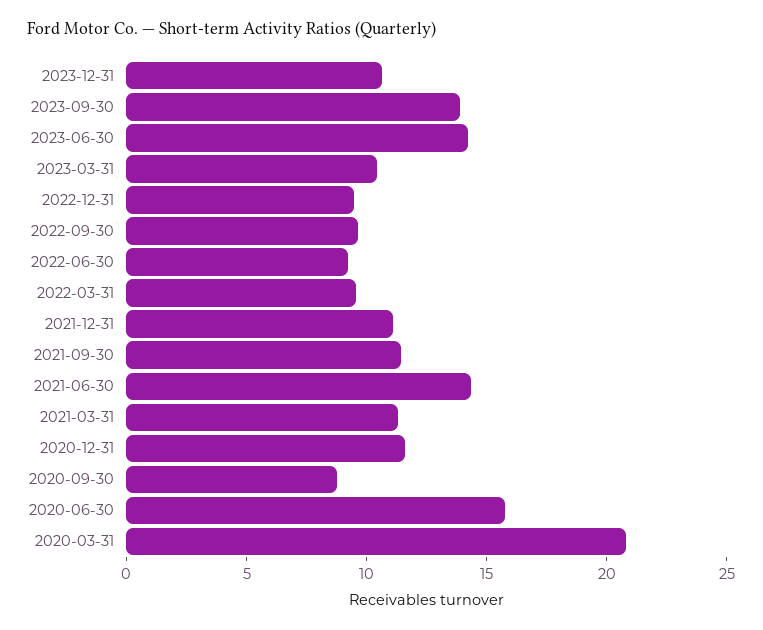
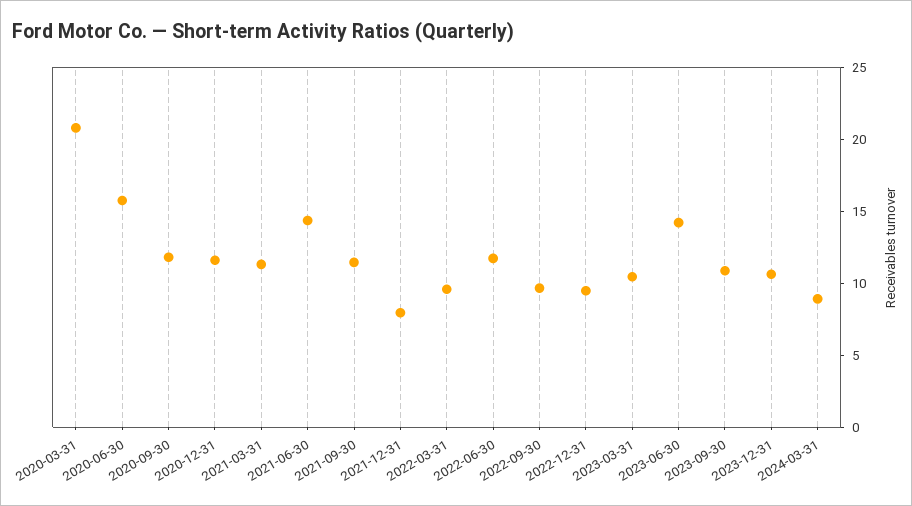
2023-09-30: 14 -> 11
2022-06-30: 9 -> 12
2021-12-31: 11 -> 8
2020-09-30: 9 -> 12
2024-03-31: none -> 9

